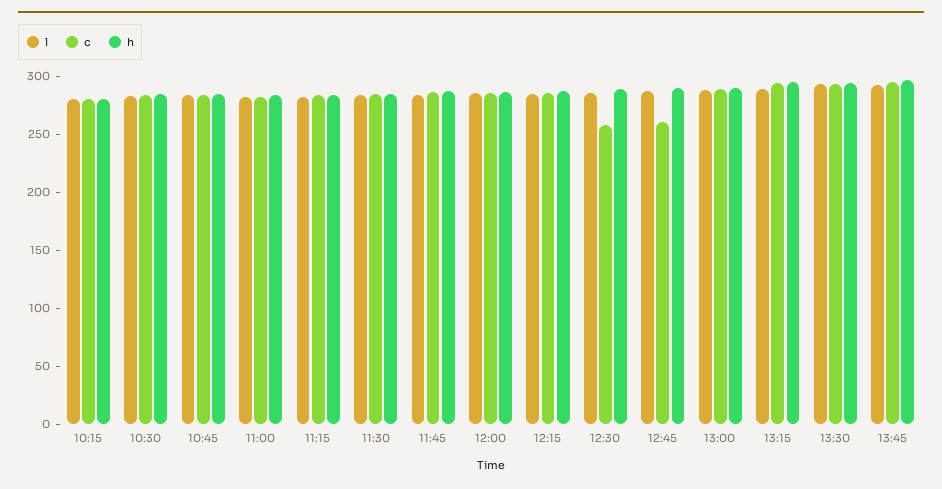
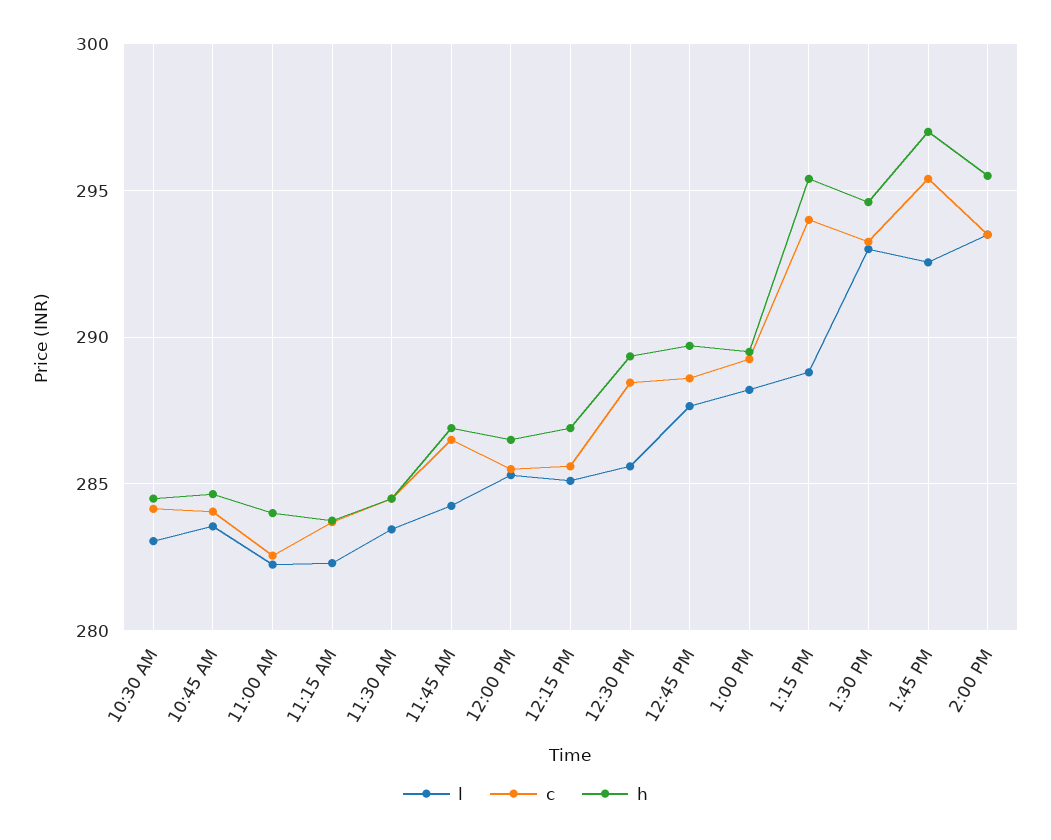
l, 10:15: 280 -> none
c, 10:15: 280 -> none
h, 10:15: 280 -> none
c, 12:30: 260 -> 288.5
c, 12:45: 260 -> 288.5
l, 2:00 PM: none -> 293.5
c, 2:00 PM: none -> 293.5
h, 2:00 PM: none -> 295.5

